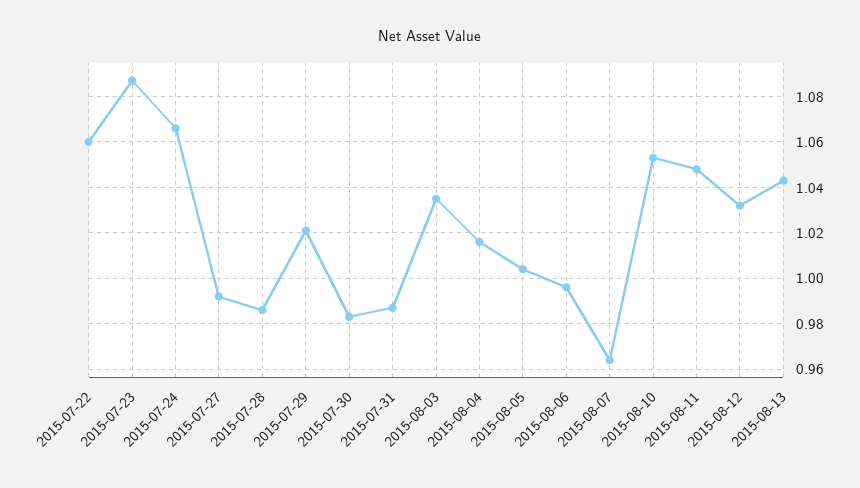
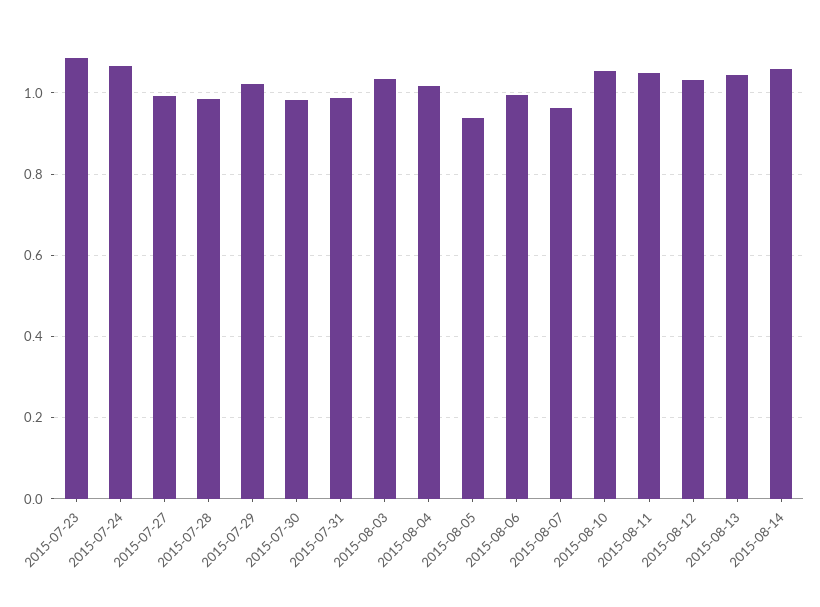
2015-07-22: 1.06 -> none
2015-08-05: 1.005 -> 0.94
2015-08-14: none -> 1.06

